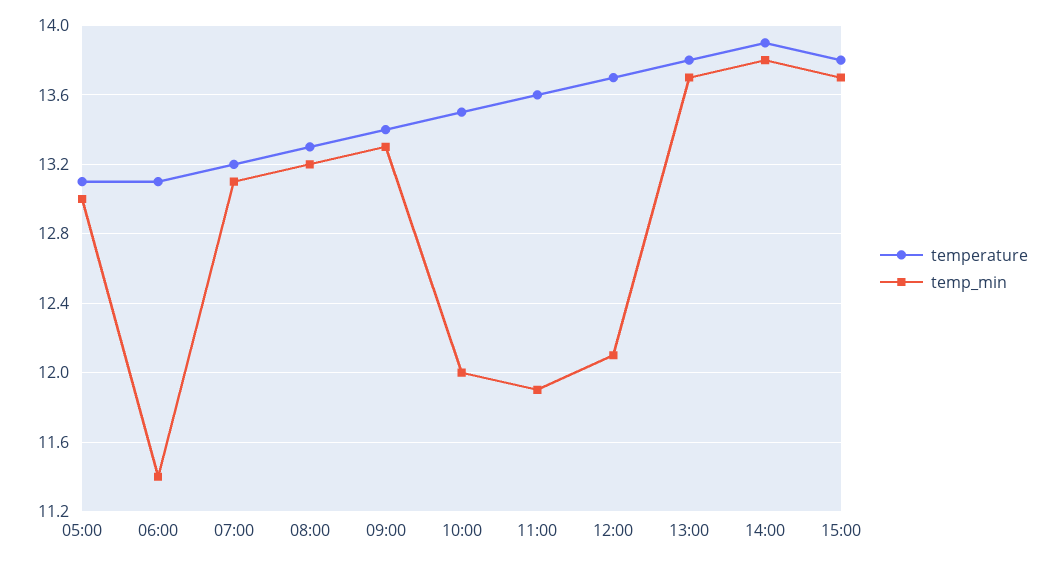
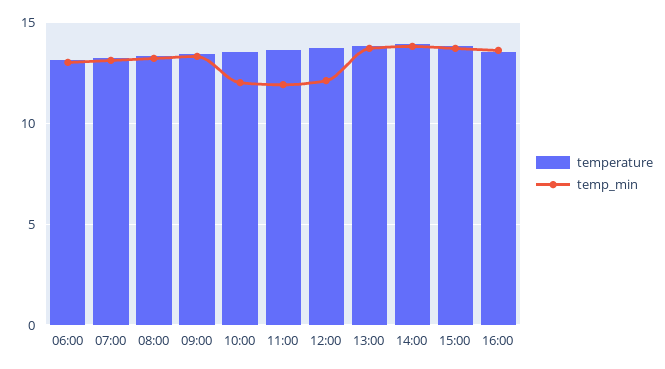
temperature, 05:00: 13.1 -> none
temp_min, 05:00: 13 -> none
temp_min, 06:00: 11.4 -> 13
temperature, 16:00: none -> 13.5
temp_min, 16:00: none -> 13.5

